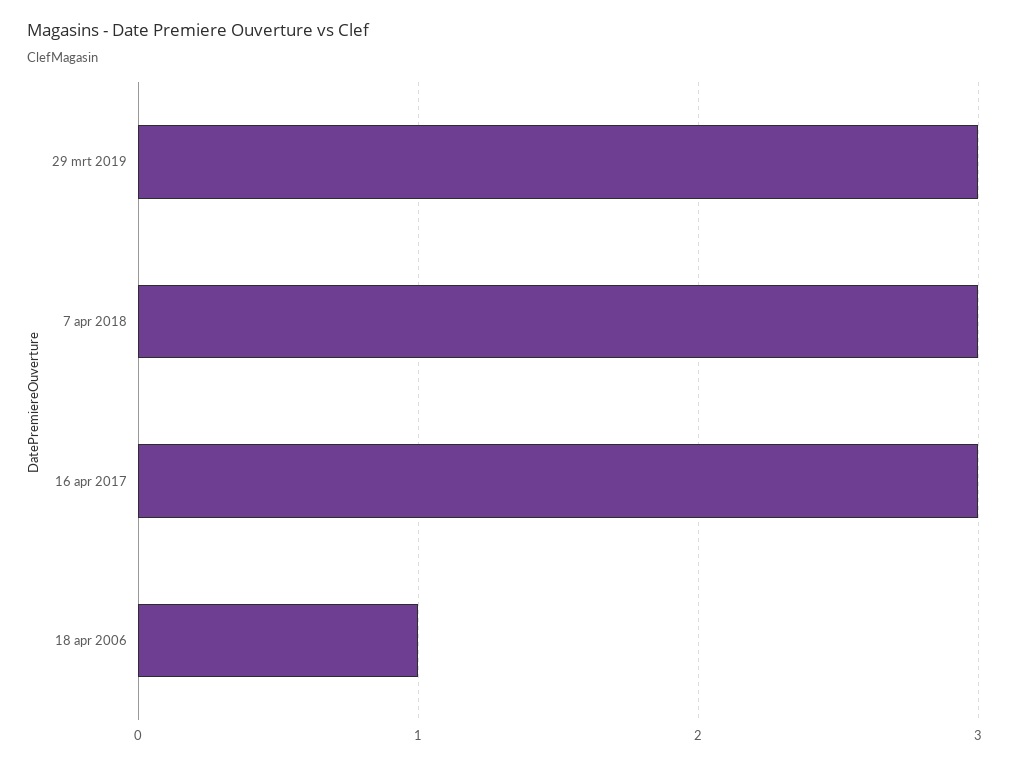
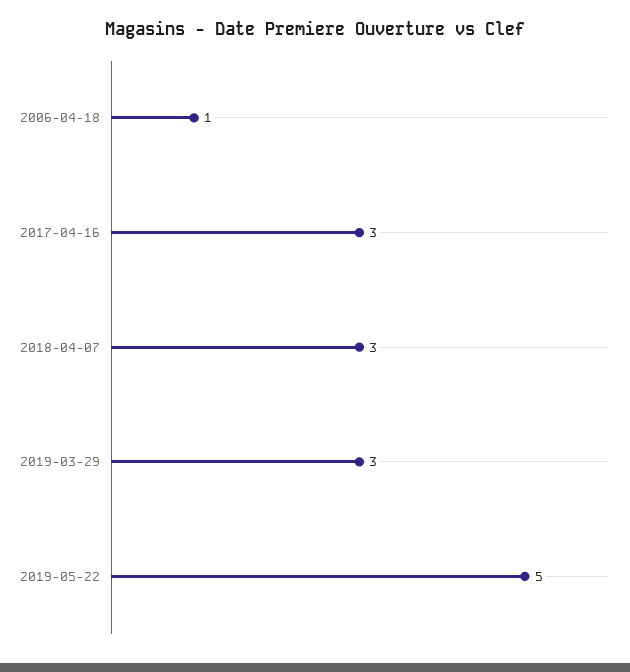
2019-05-22: none -> 5

